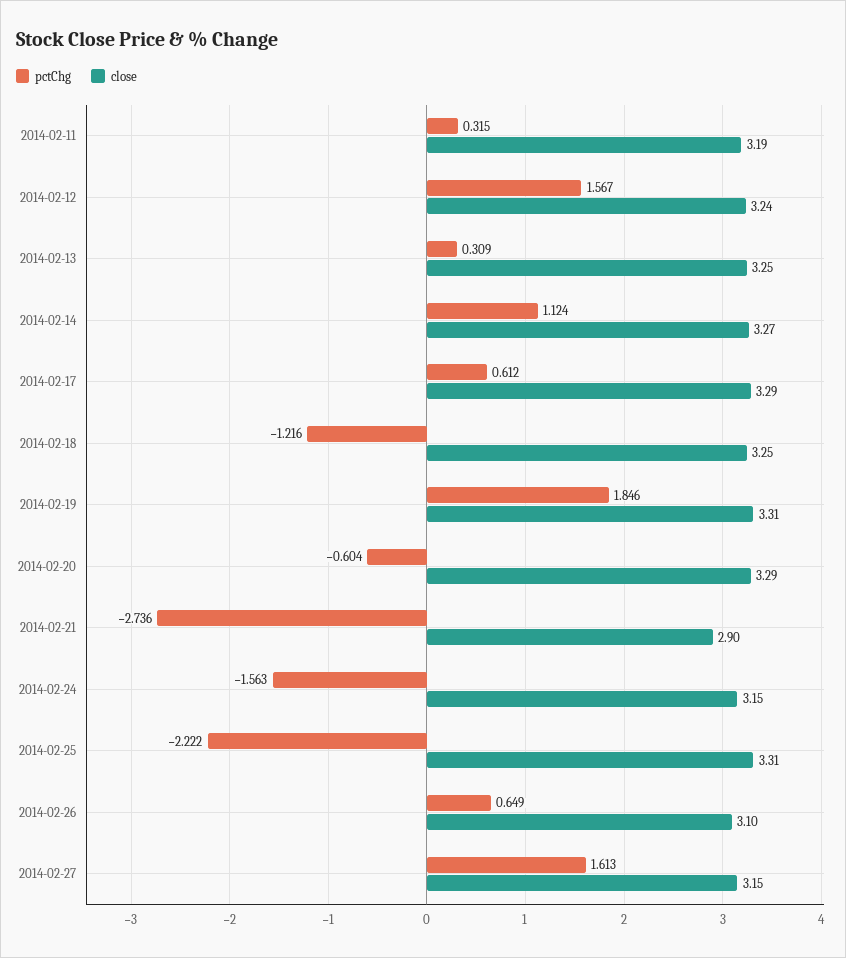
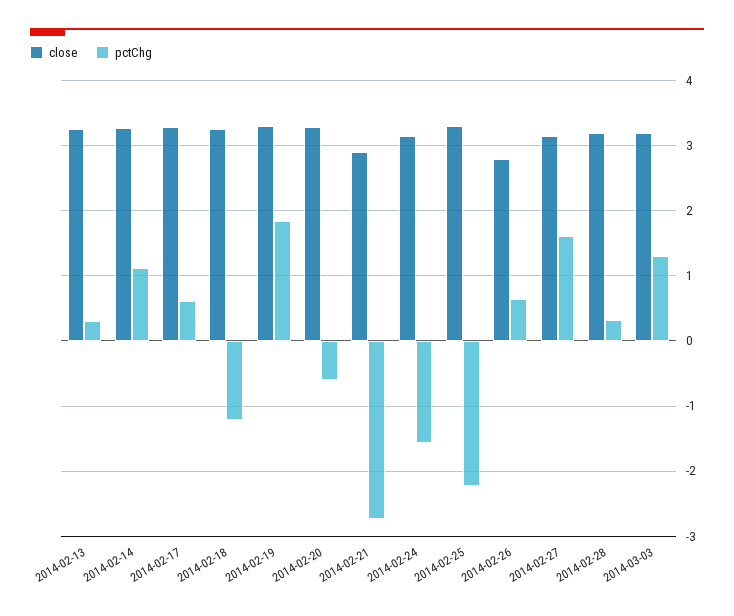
pctChg, 2014-02-11: 0.315 -> none
close, 2014-02-11: 3.19 -> none
pctChg, 2014-02-12: 1.567 -> none
close, 2014-02-12: 3.24 -> none
close, 2014-02-26: 3.1 -> 2.8
close, 2014-02-28: none -> 3.2
pctChg, 2014-02-28: none -> 0.3
close, 2014-03-03: none -> 3.2
pctChg, 2014-03-03: none -> 1.3

